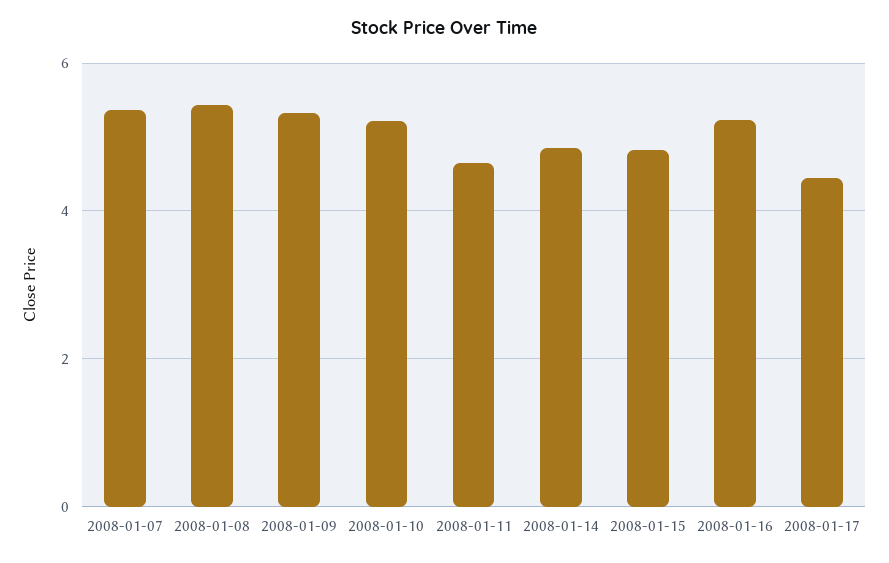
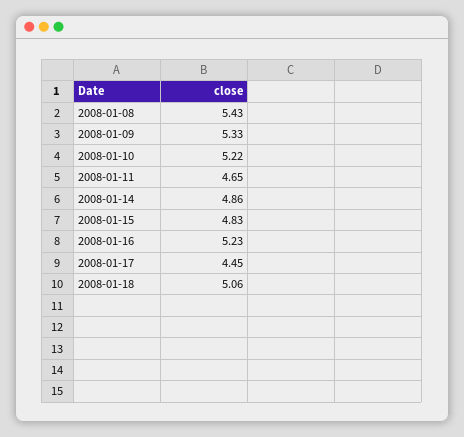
2008-01-07: 5.4 -> none
2008-01-18: none -> 5.06

